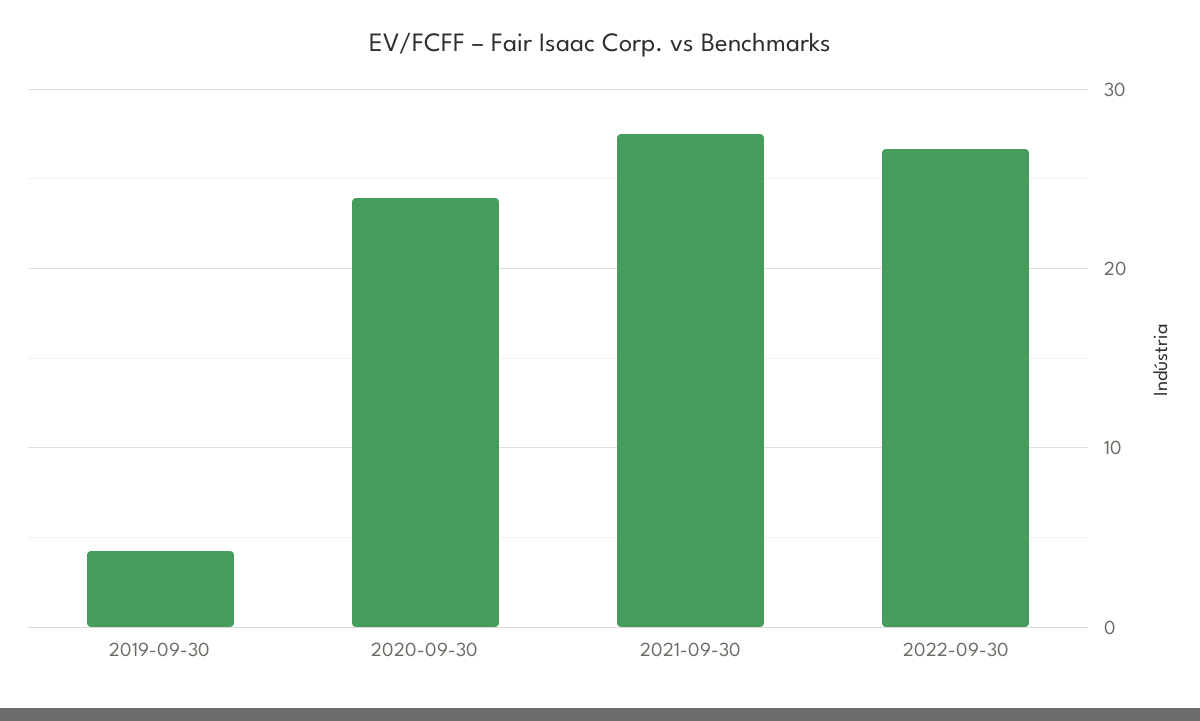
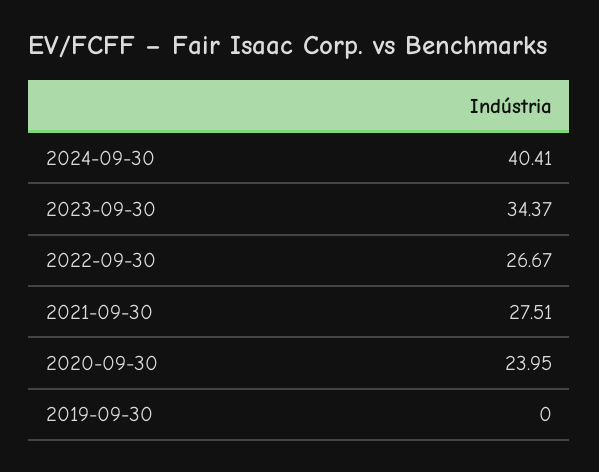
2019-09-30: 4 -> 0
2024-09-30: none -> 40.41
2023-09-30: none -> 34.37

